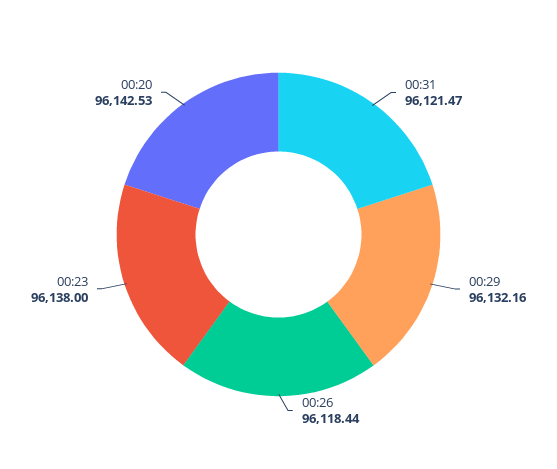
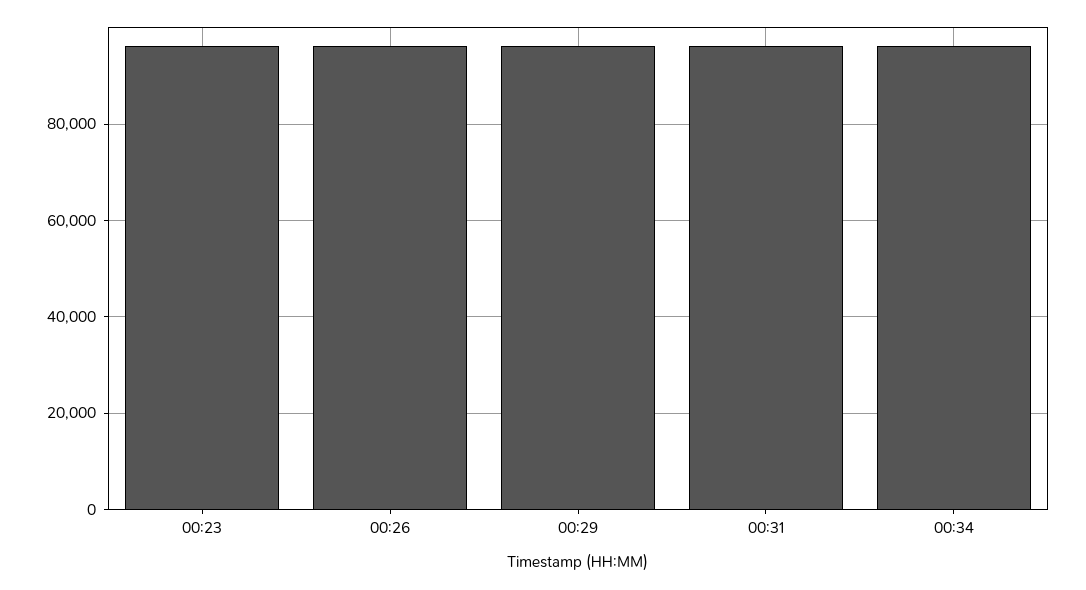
00:20: 96142.53 -> none
00:34: none -> 96000

